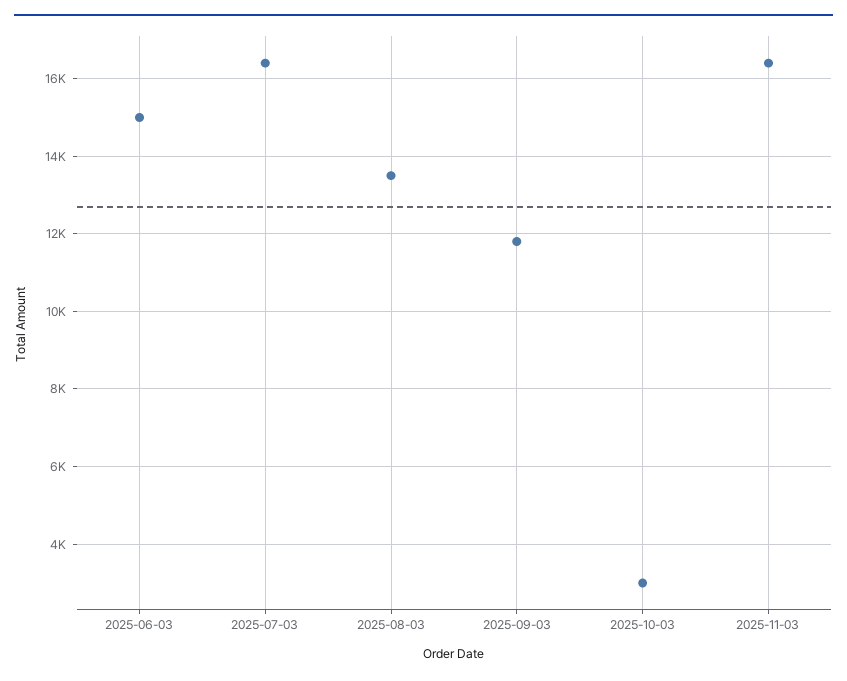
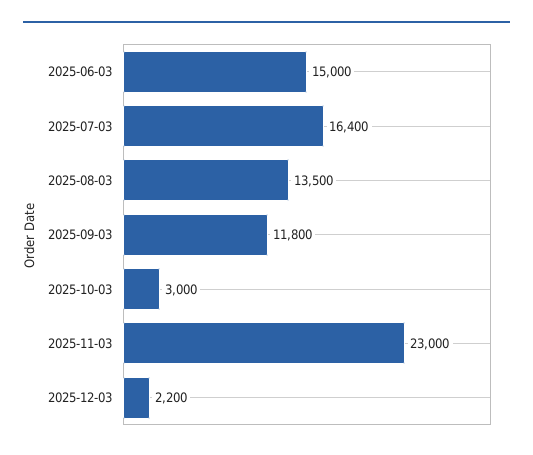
2025-11-03: 16400 -> 23000
2025-12-03: none -> 2200

